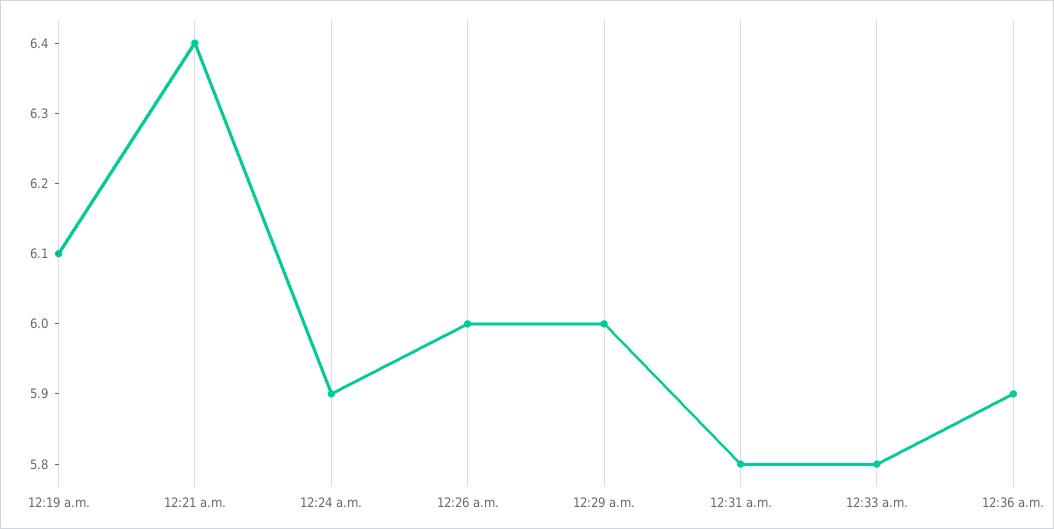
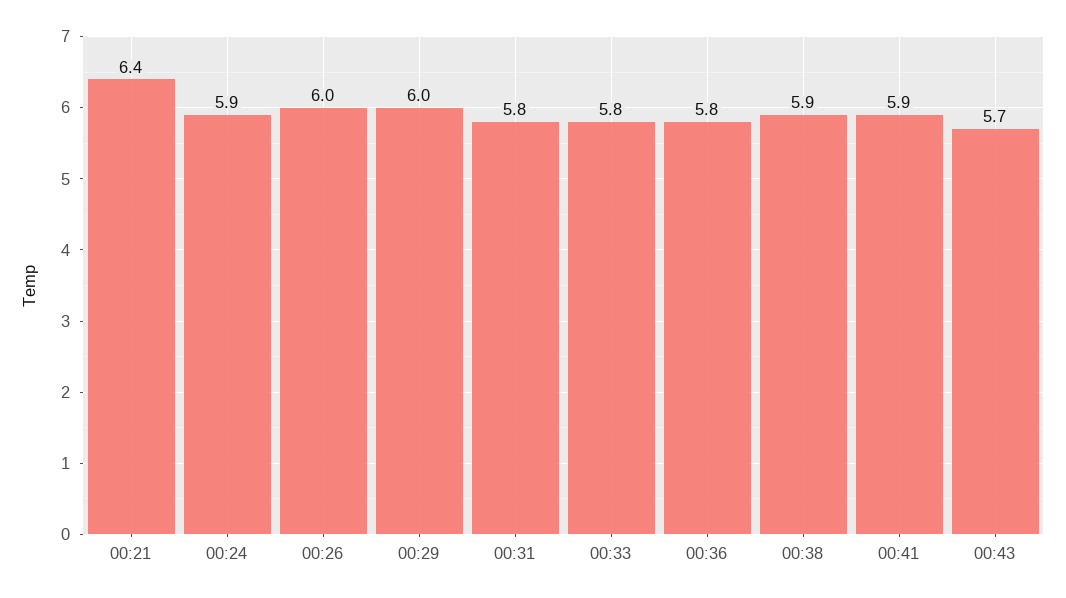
12:19 a.m.: 6.1 -> none
12:36 a.m.: 5.9 -> 5.8
00:38: none -> 5.9
00:41: none -> 5.9
00:43: none -> 5.7

